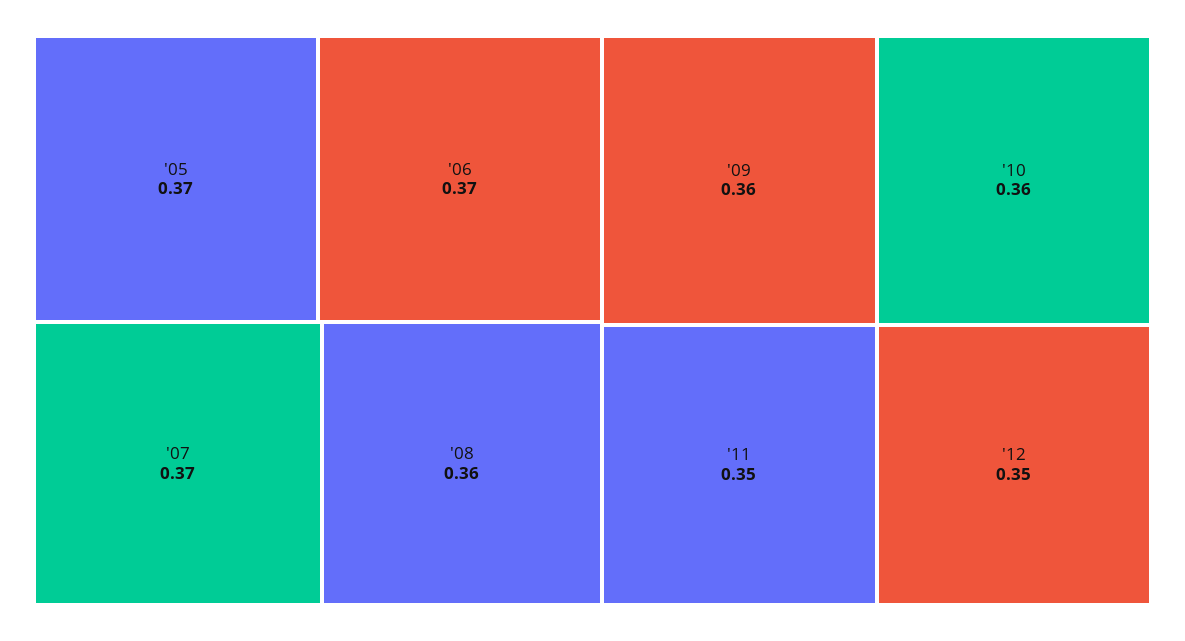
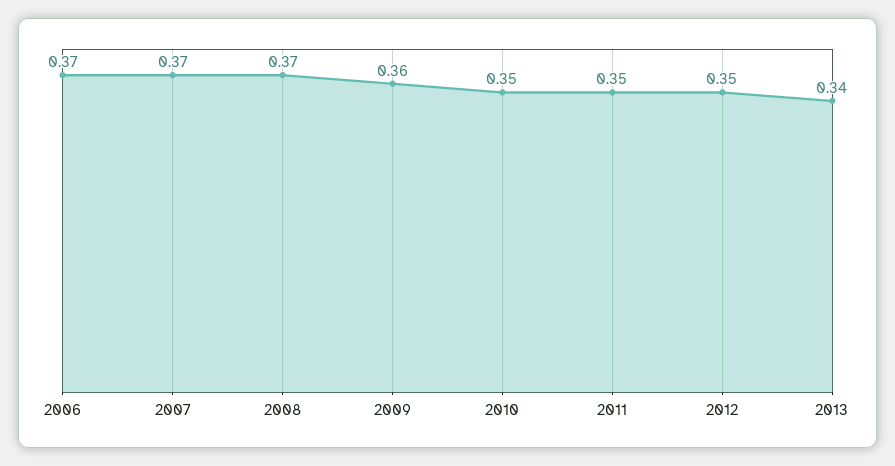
'05: 0.37 -> none
'08: 0.36 -> 0.37
'10: 0.36 -> 0.35
2013: none -> 0.34

